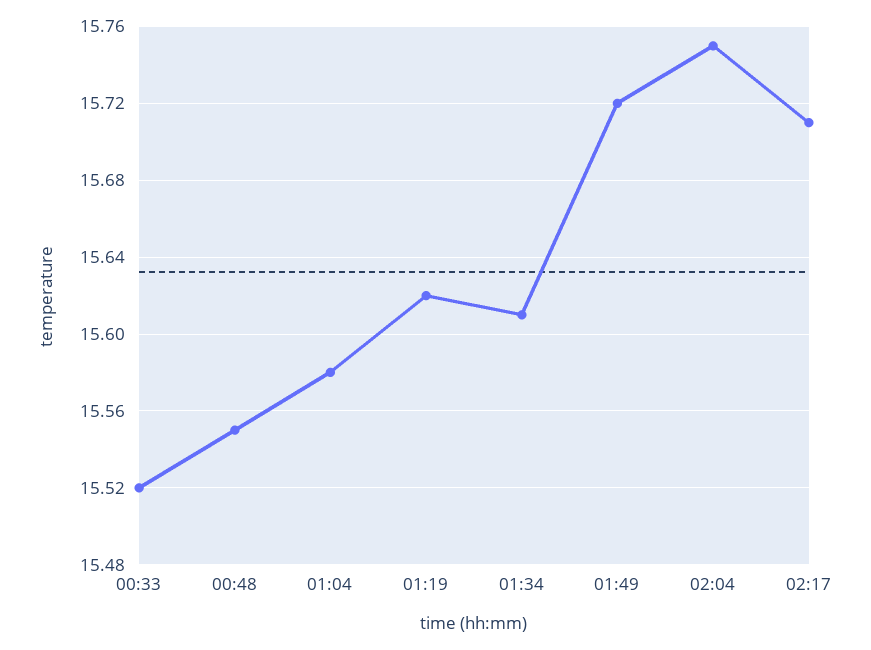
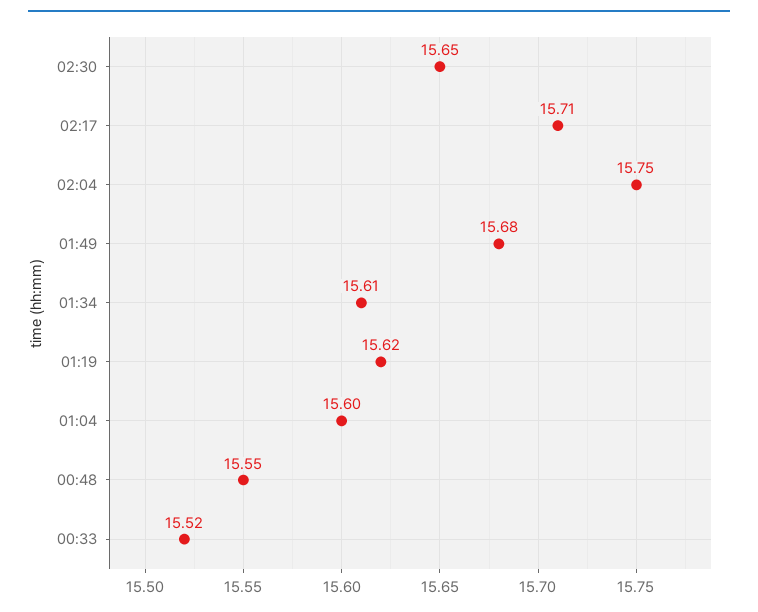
01:04: 15.58 -> 15.6
01:49: 15.72 -> 15.68
02:30: none -> 15.65

